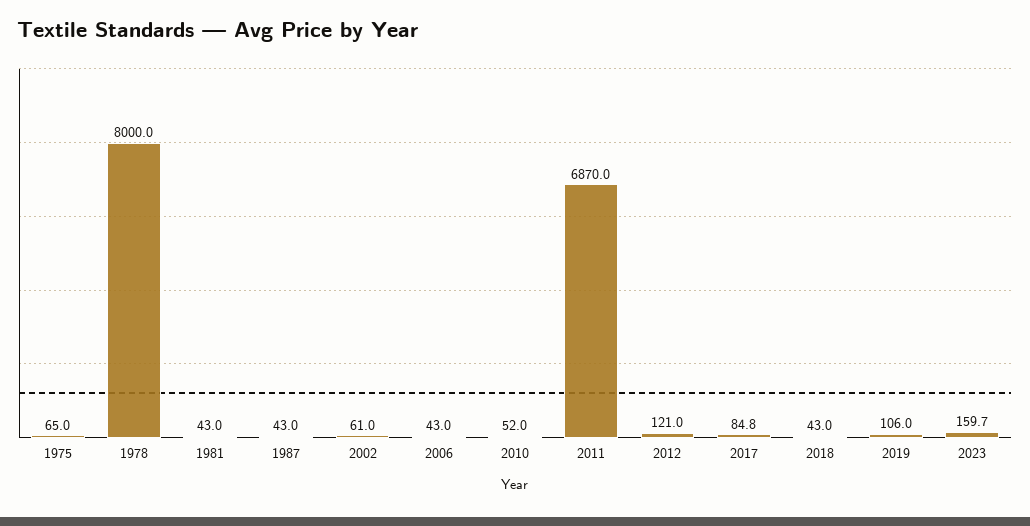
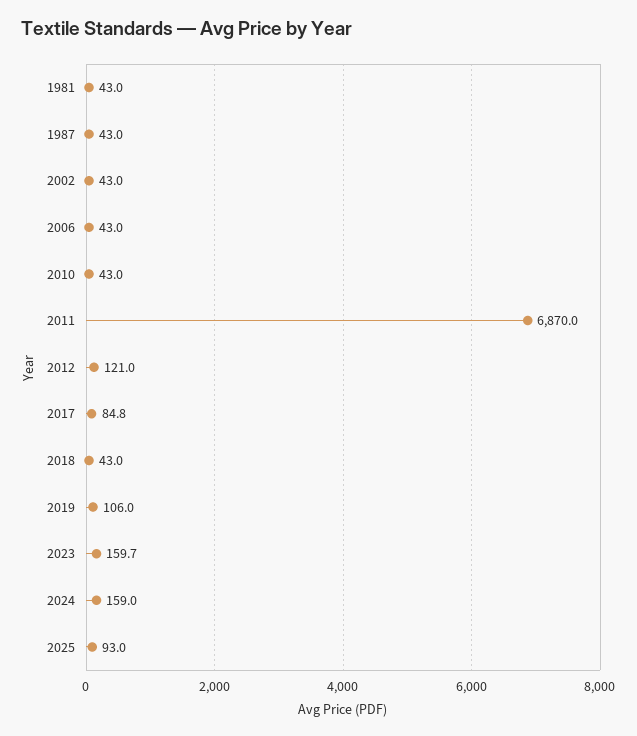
1975: 65 -> none
1978: 8000 -> none
2002: 61 -> 43
2010: 52 -> 43
2024: none -> 159
2025: none -> 93

